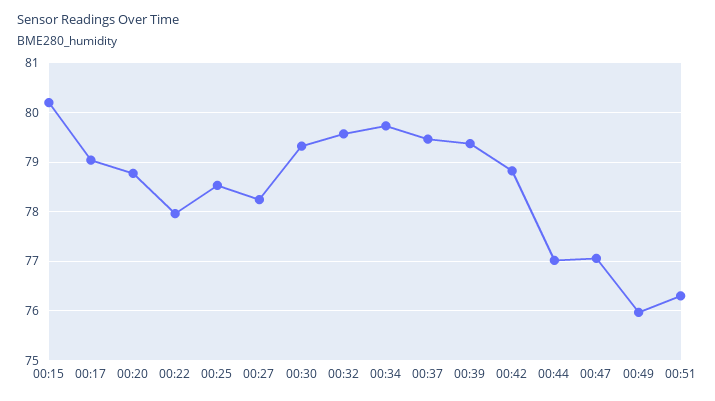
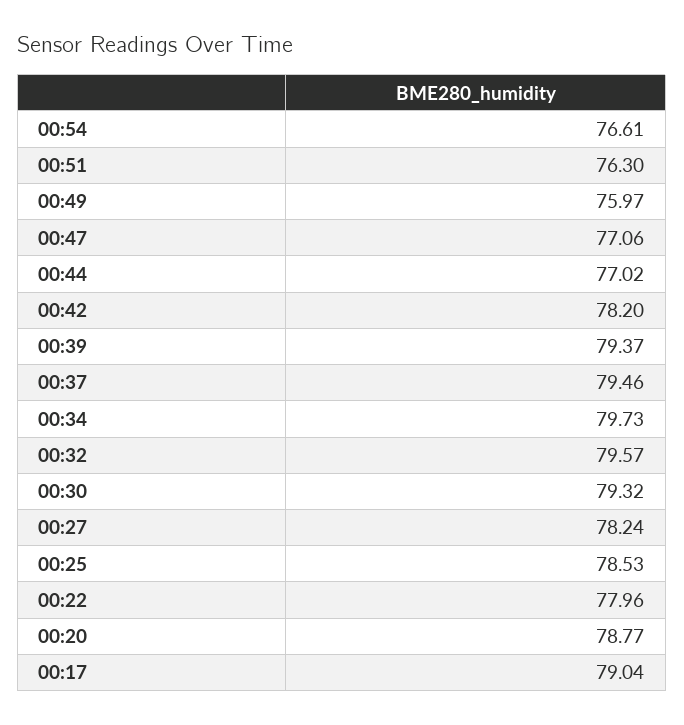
00:15: 80.2 -> none
00:42: 78.8 -> 78.2
00:54: none -> 76.61

